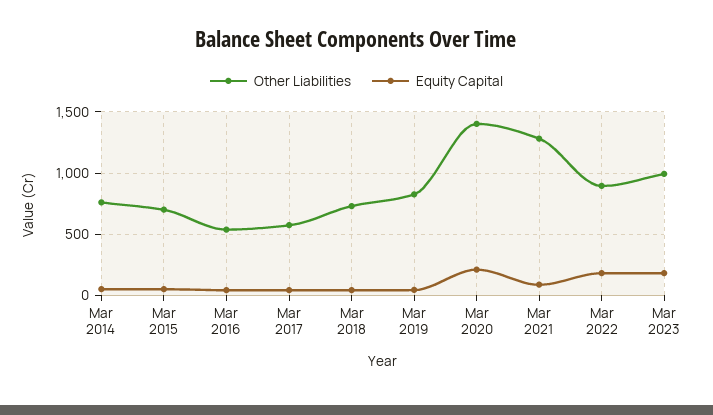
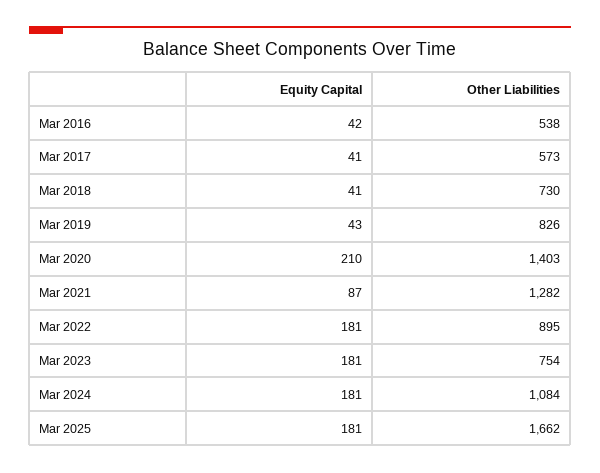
Other Liabilities, Mar 2014: 750 -> none
Equity Capital, Mar 2014: 50 -> none
Other Liabilities, Mar 2015: 700 -> none
Equity Capital, Mar 2015: 50 -> none
Other Liabilities, Mar 2023: 1000 -> 754
Equity Capital, Mar 2024: none -> 181
Other Liabilities, Mar 2024: none -> 1084
Equity Capital, Mar 2025: none -> 181
Other Liabilities, Mar 2025: none -> 1662

